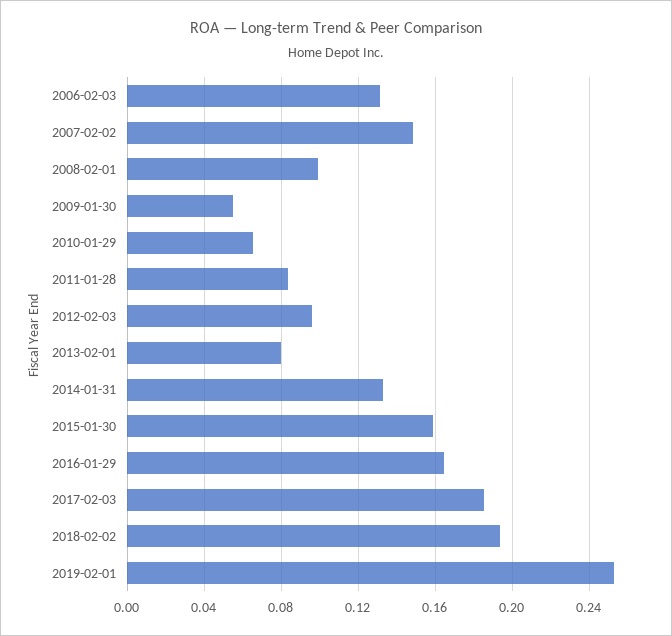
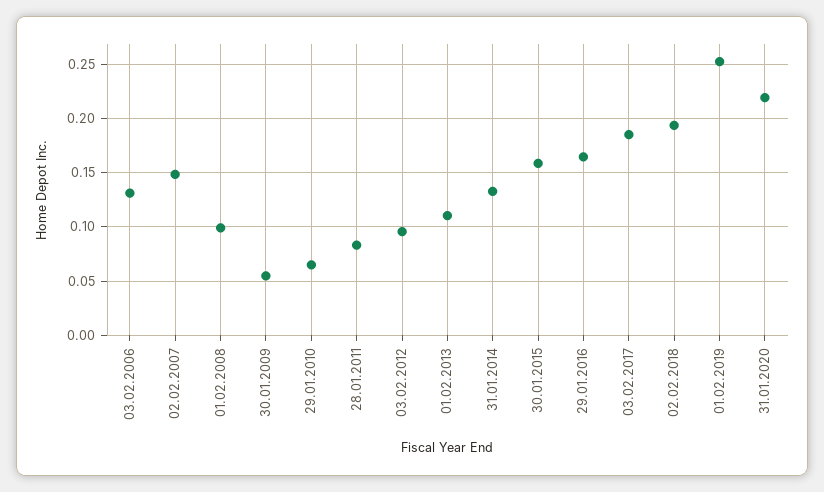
2013-02-01: 0.08 -> 0.11
31.01.2020: none -> 0.22

